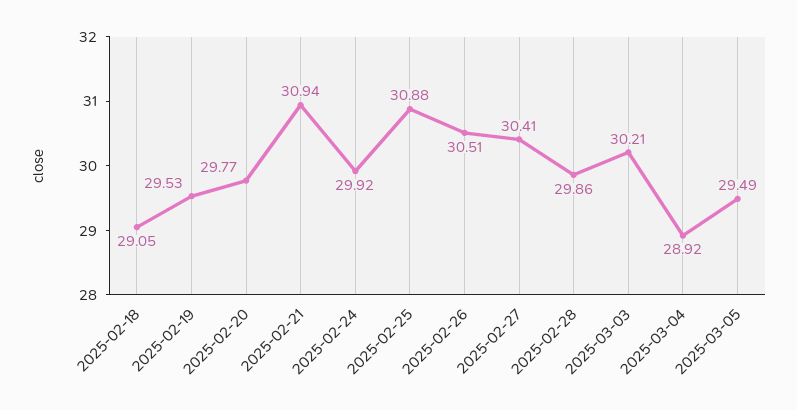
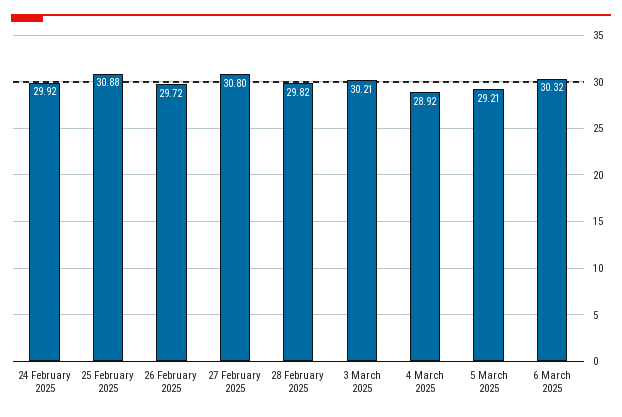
2025-02-18: 29.05 -> none
2025-02-19: 29.53 -> none
2025-02-20: 29.77 -> none
2025-02-21: 30.94 -> none
2025-02-26: 30.51 -> 29.72
2025-02-27: 30.41 -> 30.8
2025-02-28: 29.86 -> 29.82
2025-03-05: 29.49 -> 29.21
6 March 2025: none -> 30.32

